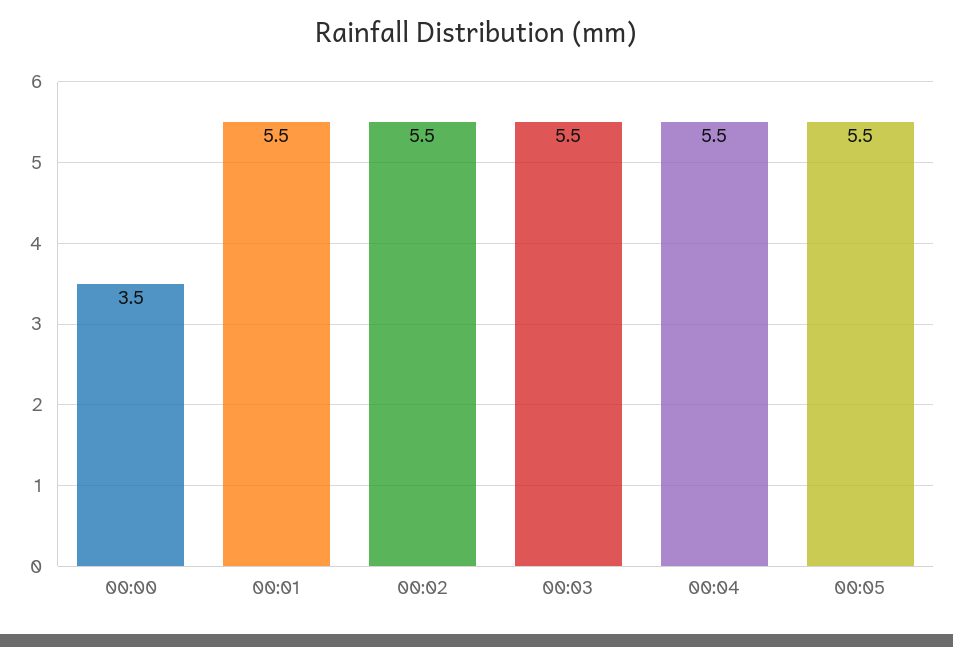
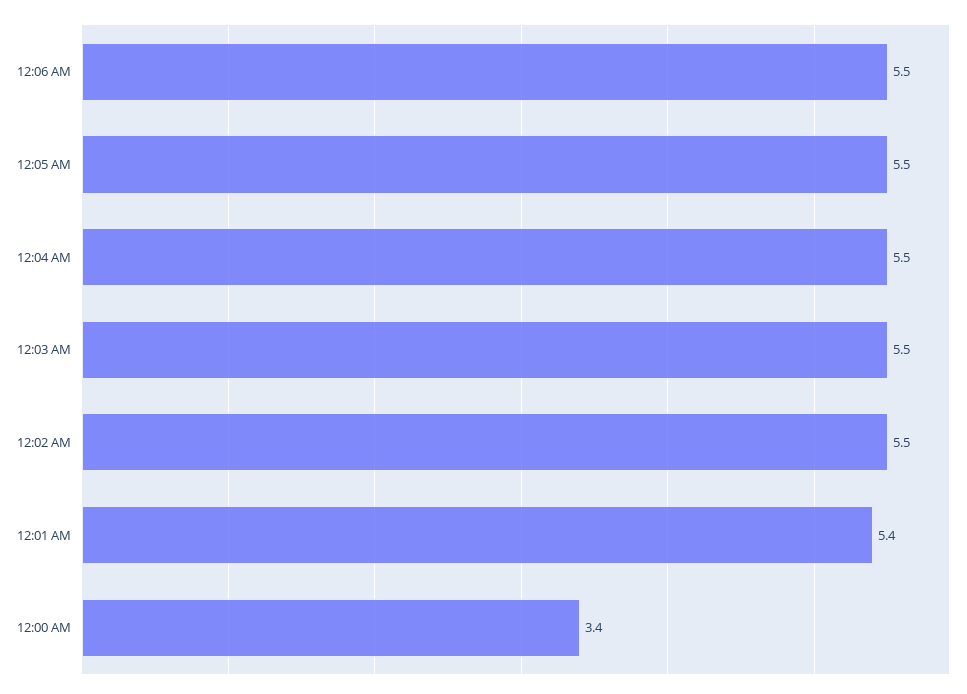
00:00: 3.5 -> 3.4
00:01: 5.5 -> 5.4
12:06 AM: none -> 5.5

